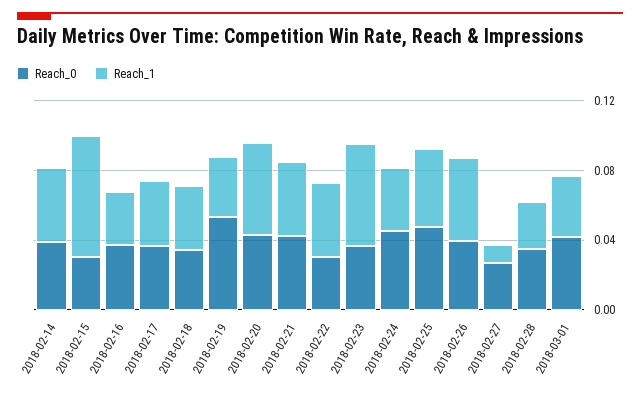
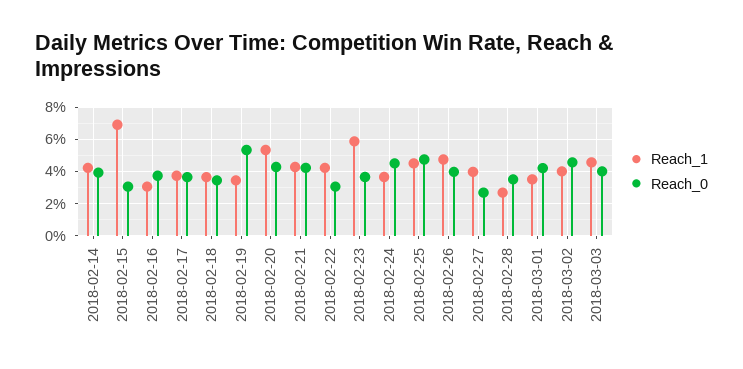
Reach_1, 2018-02-27: 0.01 -> 0.04
Reach_1, 2018-03-02: none -> 0.04
Reach_0, 2018-03-02: none -> 0.045
Reach_1, 2018-03-03: none -> 0.045
Reach_0, 2018-03-03: none -> 0.04

